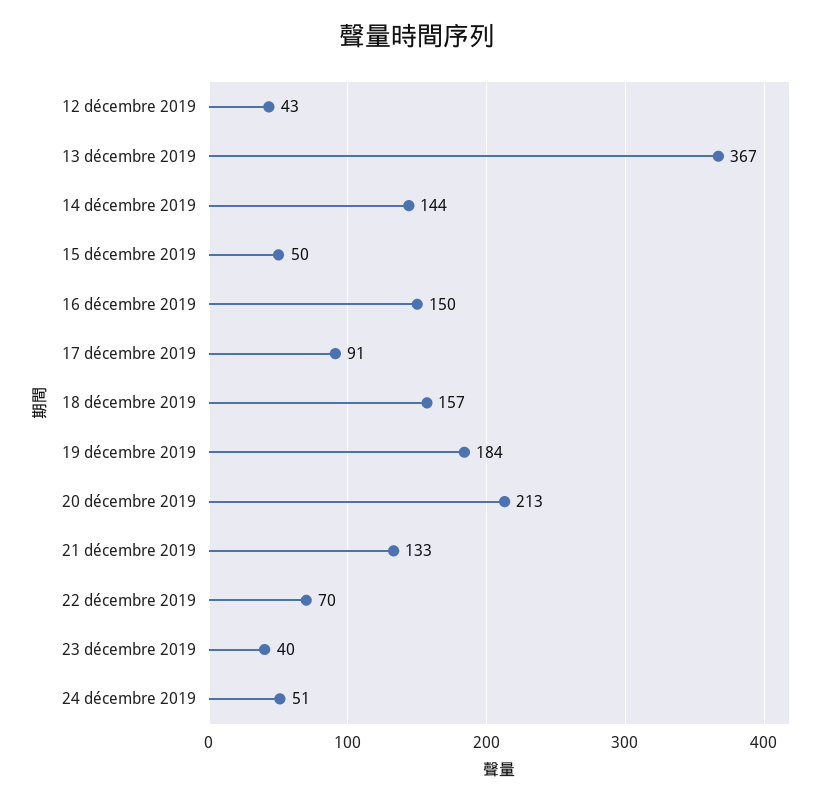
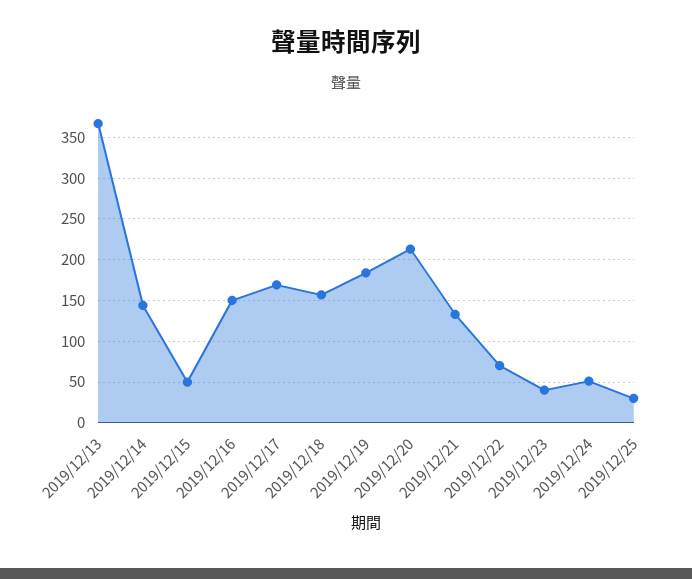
12 décembre 2019: 43 -> none
17 décembre 2019: 91 -> 170
2019/12/25: none -> 30

